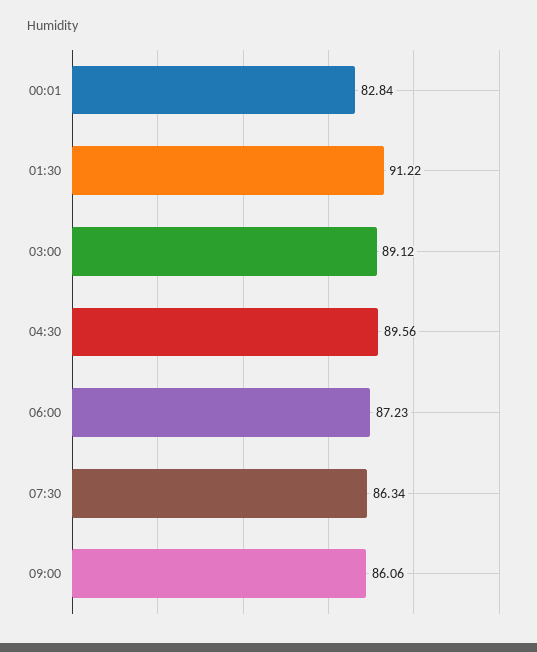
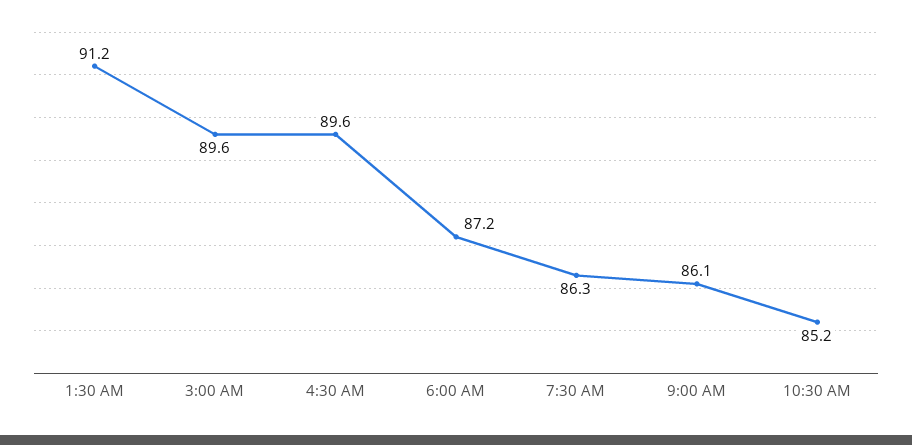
00:01: 82.84 -> none
03:00: 89.12 -> 89.6
10:30 AM: none -> 85.2

